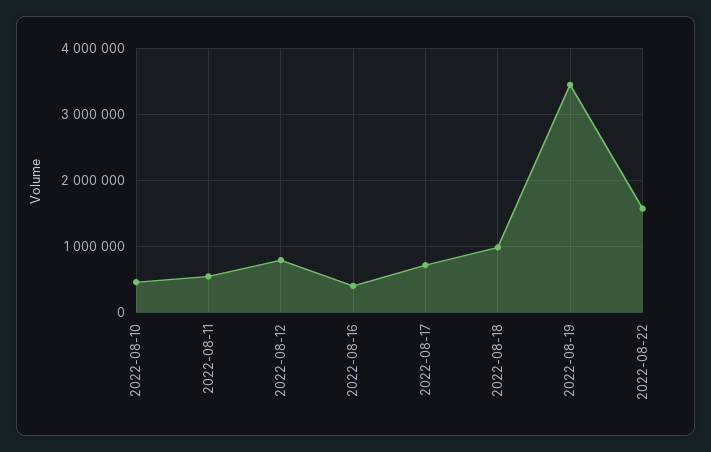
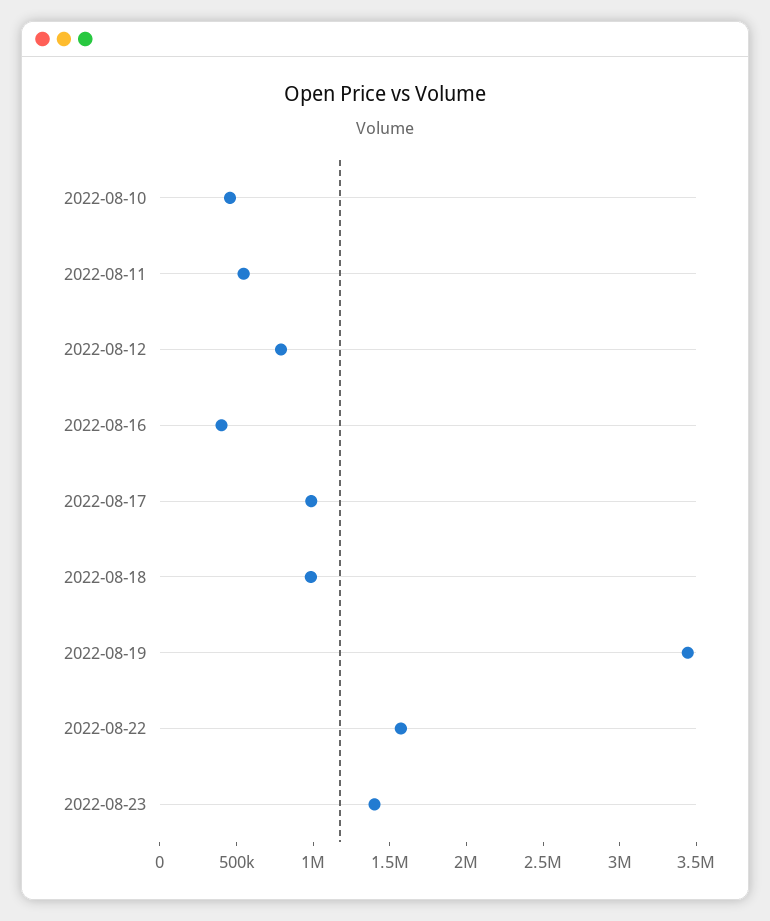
2022-08-17: 700000 -> 1000000
2022-08-23: none -> 1400000

